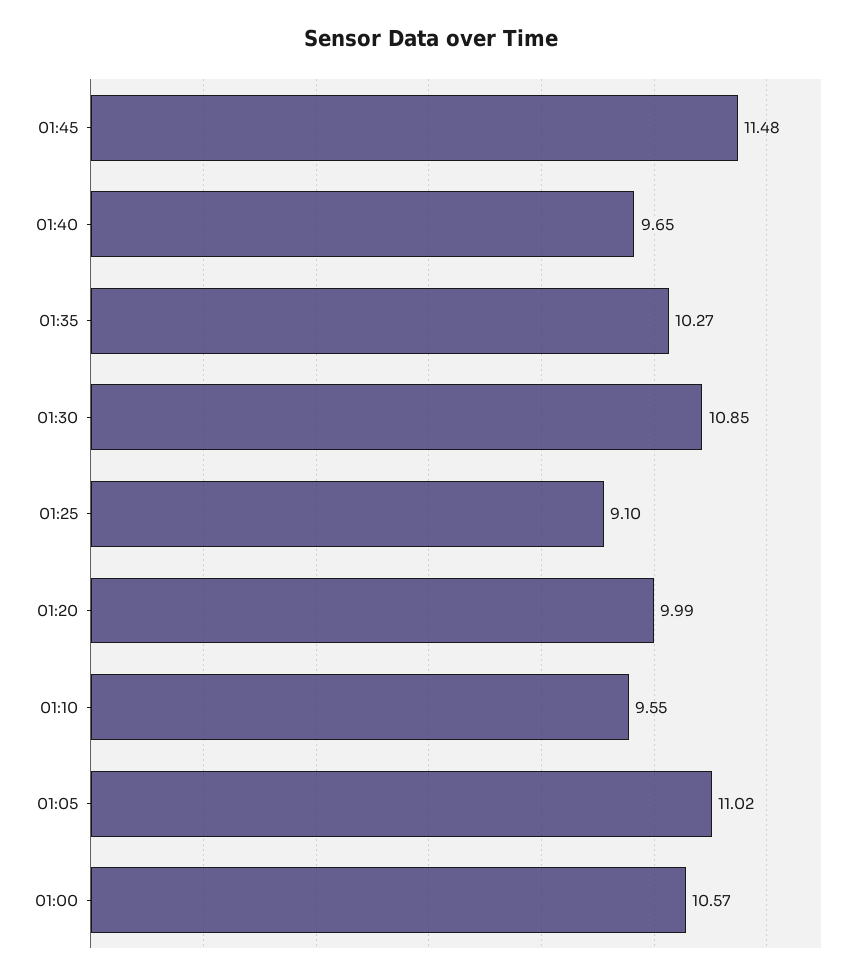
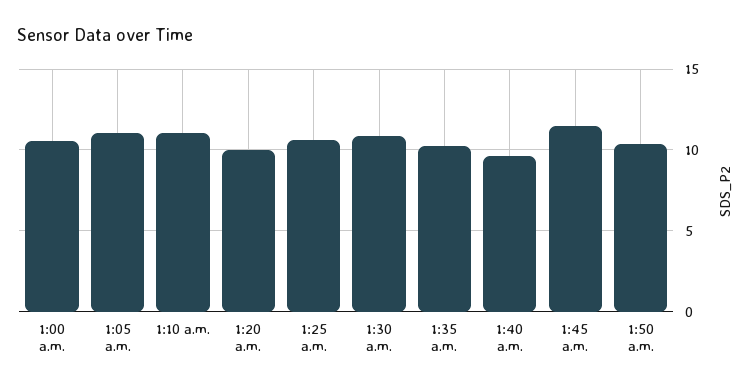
01:25: 9.1 -> 10.5
01:10: 9.55 -> 11
1:50 a.m.: none -> 10.5

